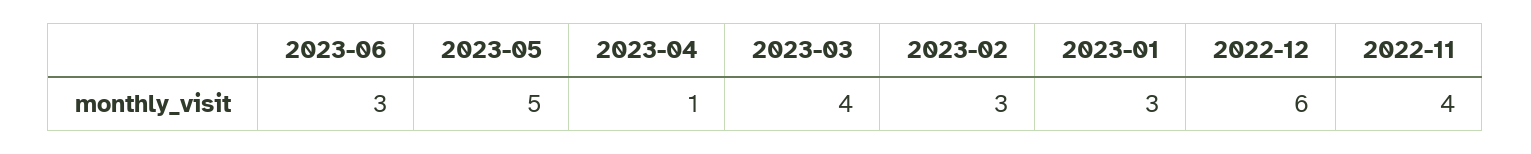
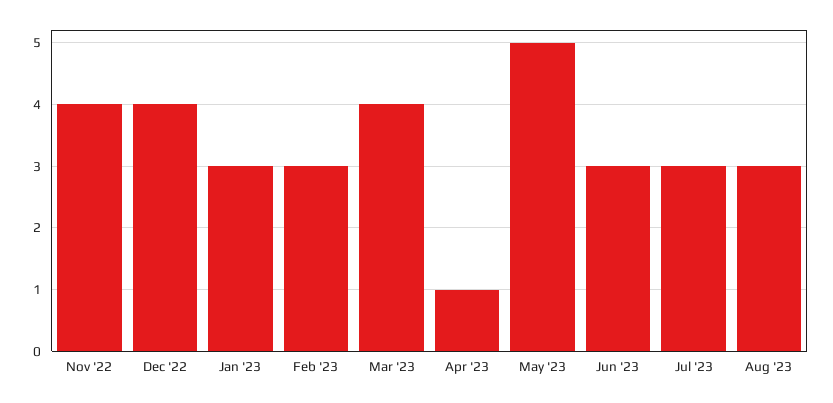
2022-12: 6 -> 4
Jul '23: none -> 3
Aug '23: none -> 3

